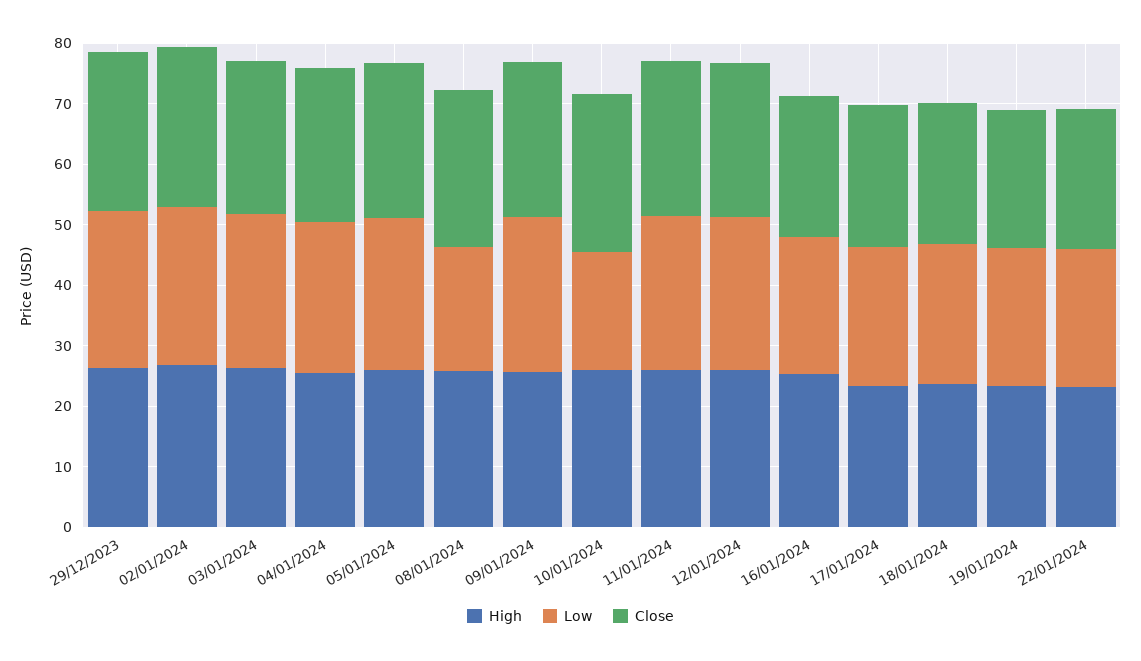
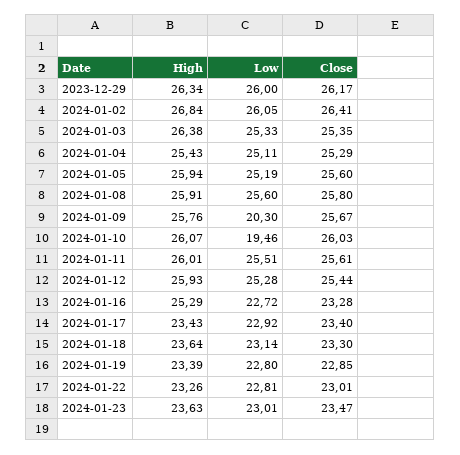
Low, 08/01/2024: 20 -> 25.6
Low, 09/01/2024: 26 -> 20.3
High, 2024-01-23: none -> 23.63
Low, 2024-01-23: none -> 23.01
Close, 2024-01-23: none -> 23.47

